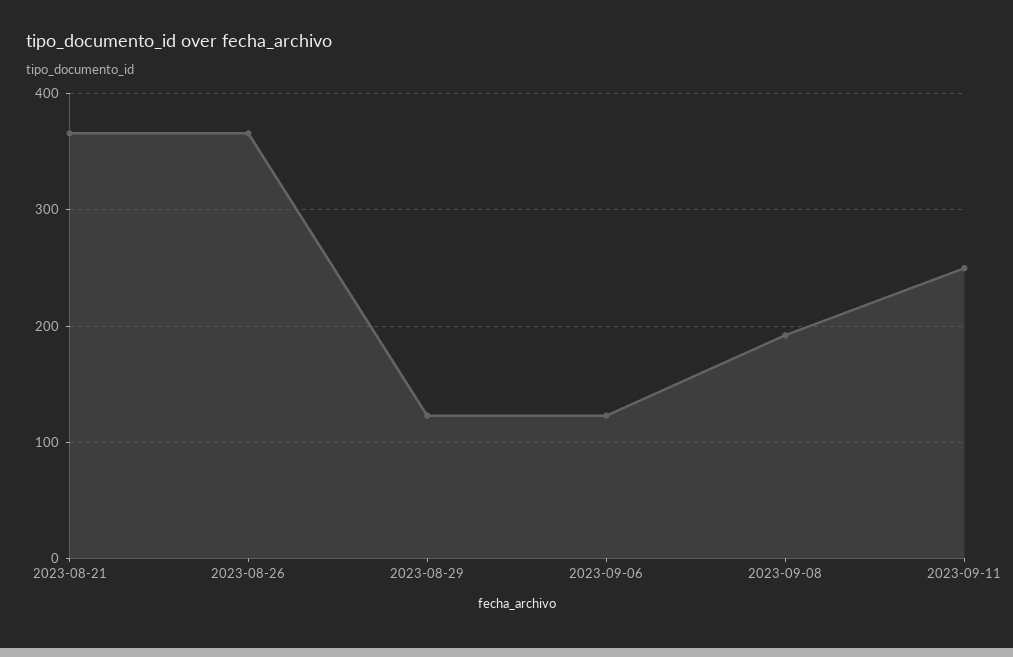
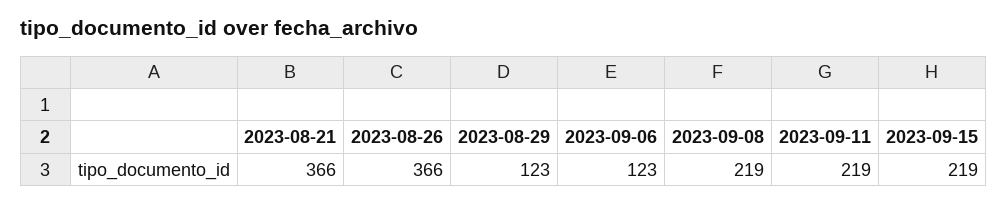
2023-09-08: 190 -> 219
2023-09-11: 250 -> 219
2023-09-15: none -> 219

